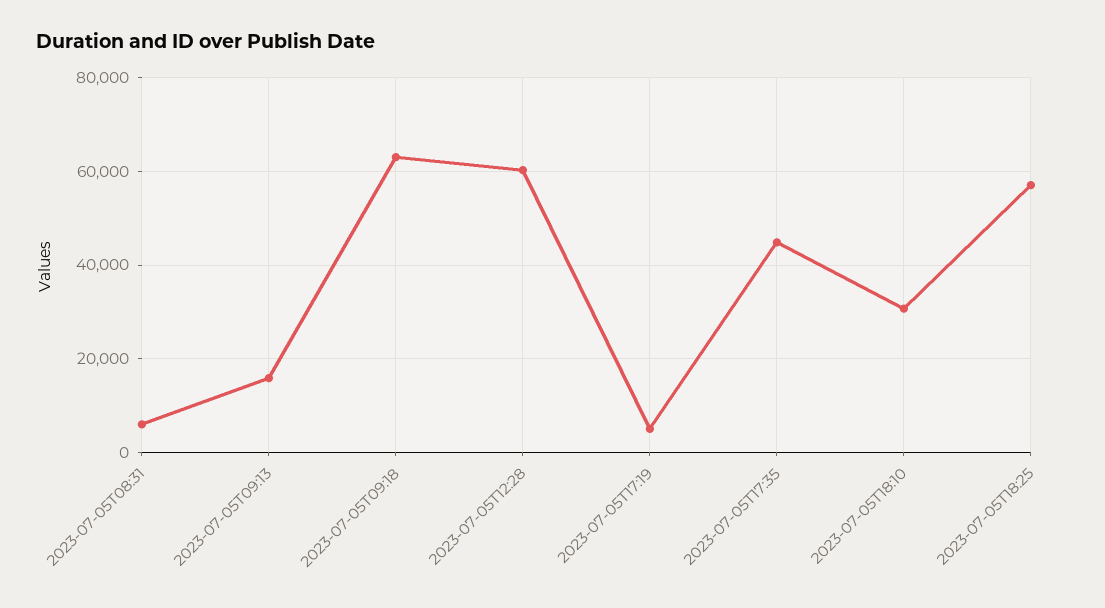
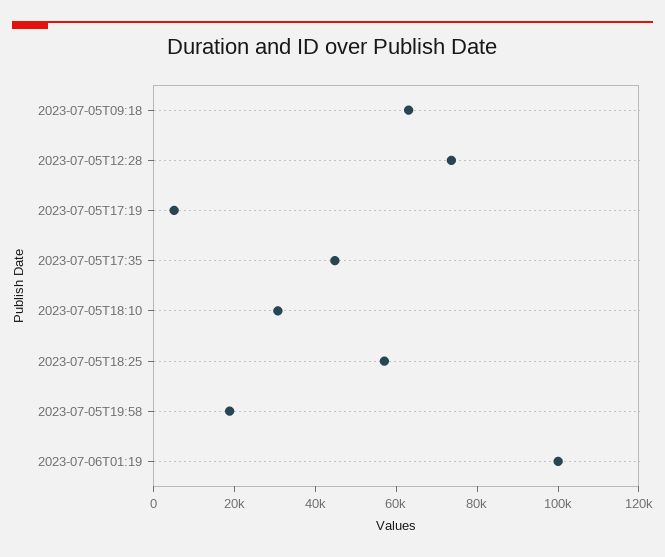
2023-07-05T08:31: 6000 -> none
2023-07-05T09:13: 16000 -> none
2023-07-05T12:28: 60000 -> 75000
2023-07-05T19:58: none -> 20000
2023-07-06T01:19: none -> 100000

